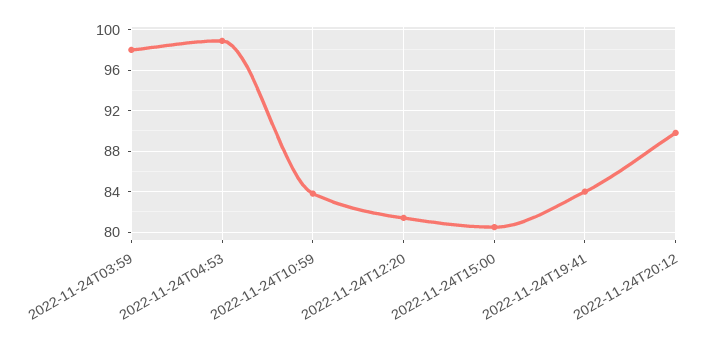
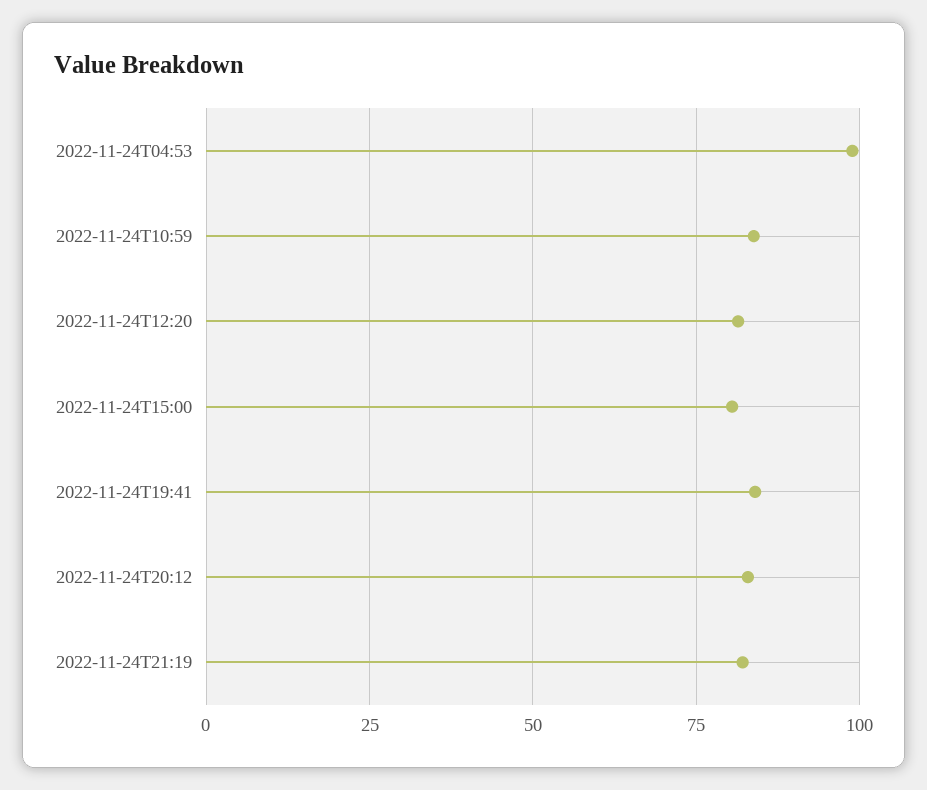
2022-11-24T03:59: 98 -> none
2022-11-24T20:12: 90 -> 82.5
2022-11-24T21:19: none -> 82.5

